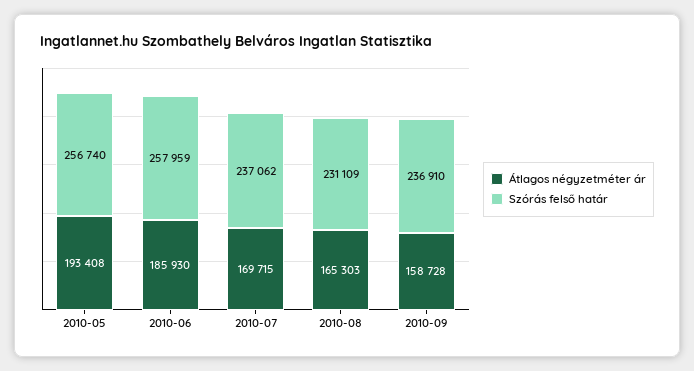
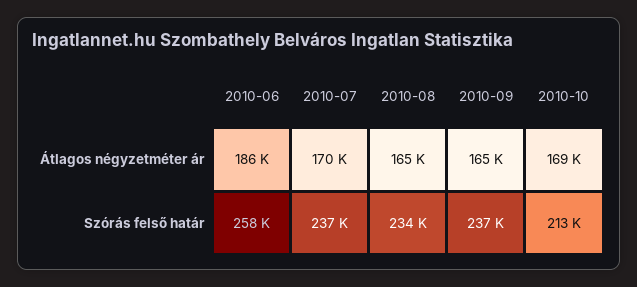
Átlagos négyzetméter ár, 2010-05: 193408 -> none
Szórás felső határ, 2010-05: 256740 -> none
Szórás felső határ, 2010-08: 231109 -> 234000
Átlagos négyzetméter ár, 2010-09: 158728 -> 165000
Átlagos négyzetméter ár, 2010-10: none -> 169000
Szórás felső határ, 2010-10: none -> 213000

